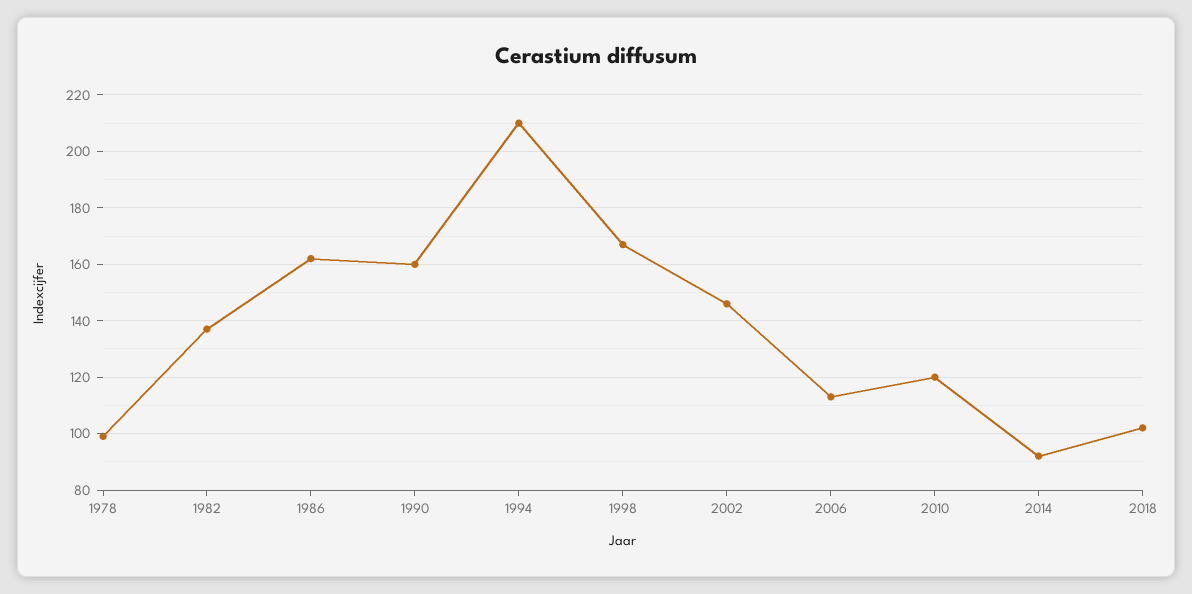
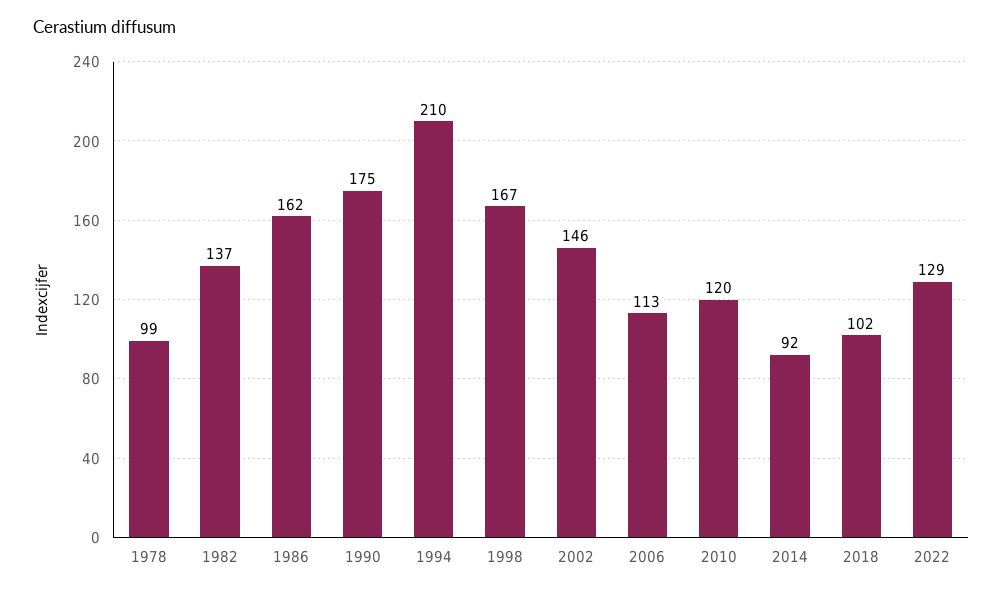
1990: 160 -> 175
2022: none -> 129

